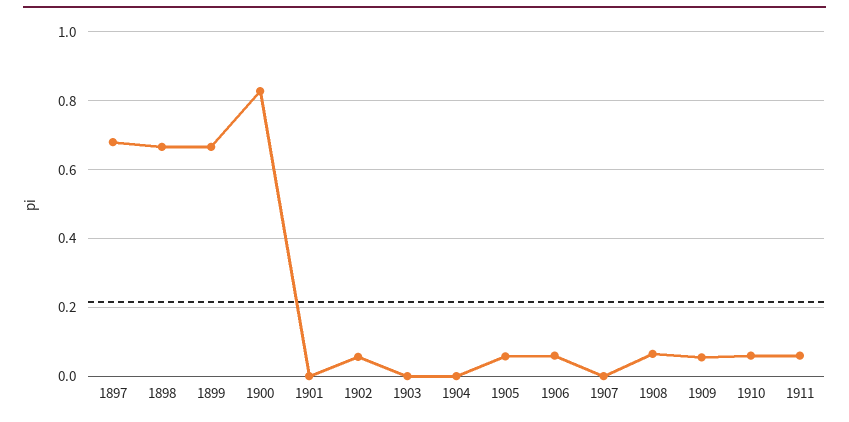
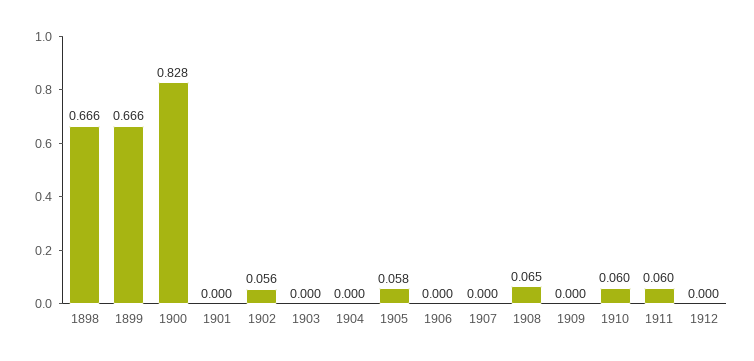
1897: 0.68 -> none
1906: 0.06 -> 0
1909: 0.06 -> 0
1912: none -> 0

